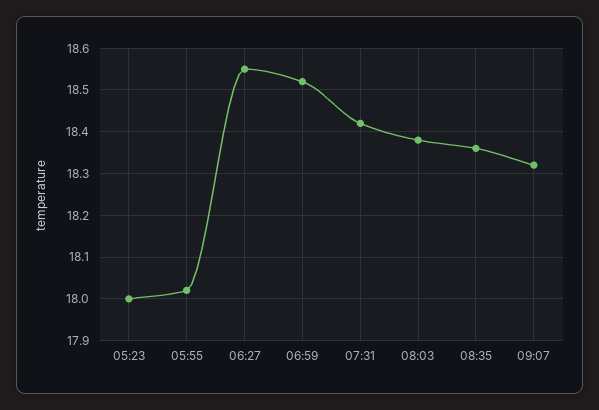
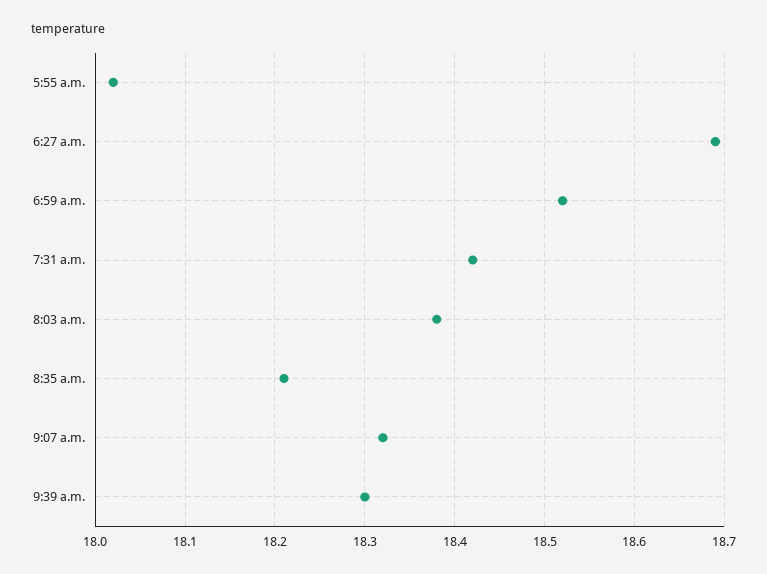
05:23: 18 -> none
06:27: 18.55 -> 18.69
08:35: 18.35 -> 18.21
9:39 a.m.: none -> 18.3

